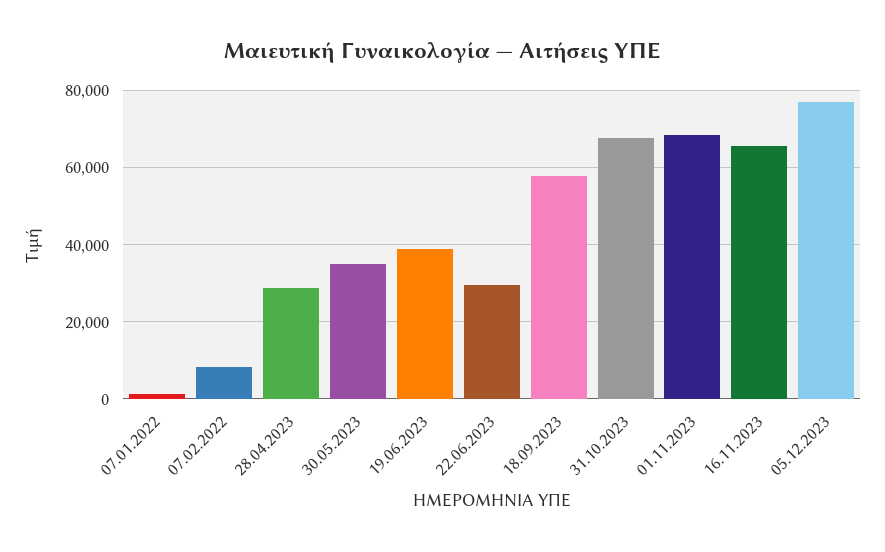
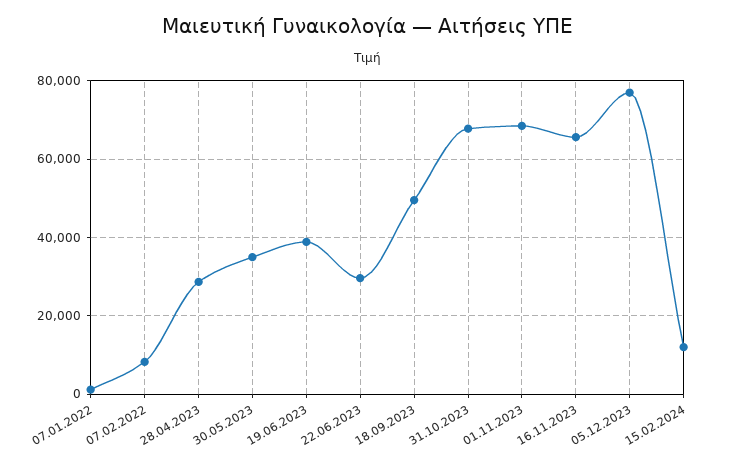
18.09.2023: 58000 -> 50000
15.02.2024: none -> 12000

